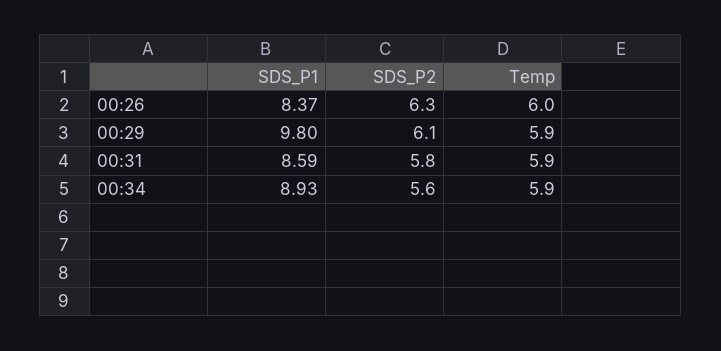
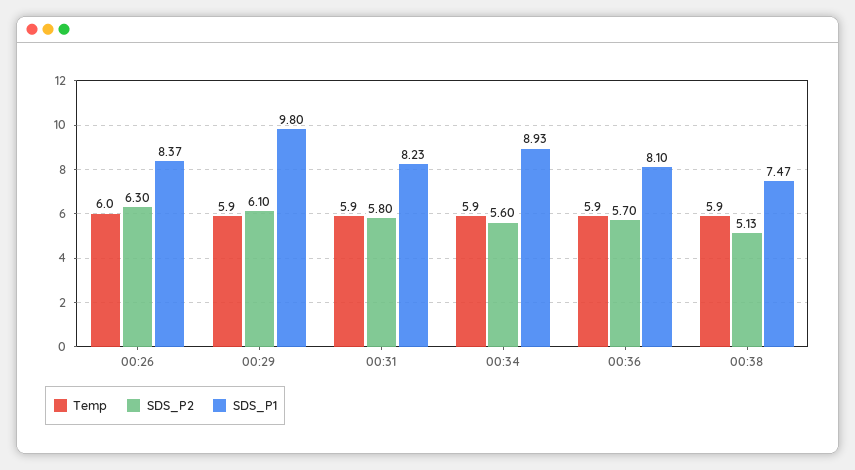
SDS_P1, 00:31: 8.59 -> 8.23
Temp, 00:36: none -> 5.9
SDS_P2, 00:36: none -> 5.7
SDS_P1, 00:36: none -> 8.1
Temp, 00:38: none -> 5.9
SDS_P2, 00:38: none -> 5.13
SDS_P1, 00:38: none -> 7.47

